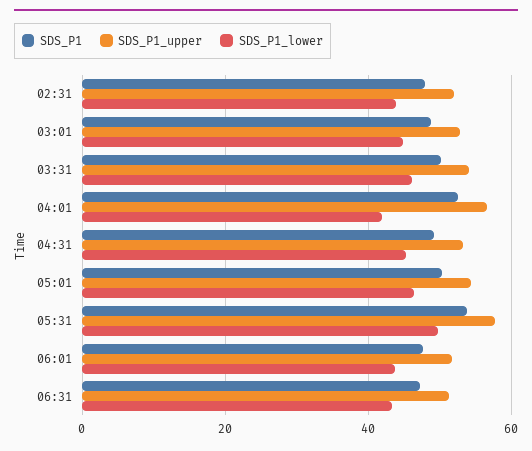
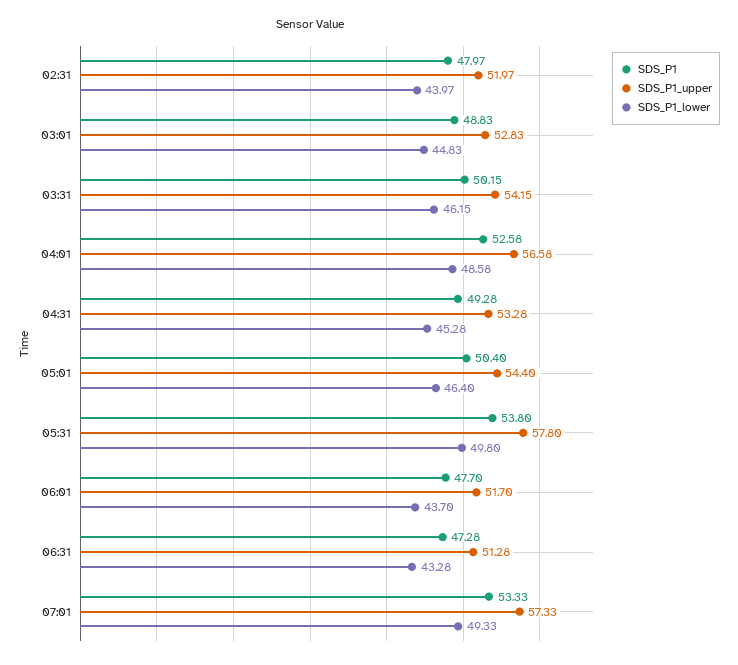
SDS_P1_lower, 04:01: 42 -> 48.58
SDS_P1, 07:01: none -> 53.33
SDS_P1_upper, 07:01: none -> 57.33
SDS_P1_lower, 07:01: none -> 49.33

